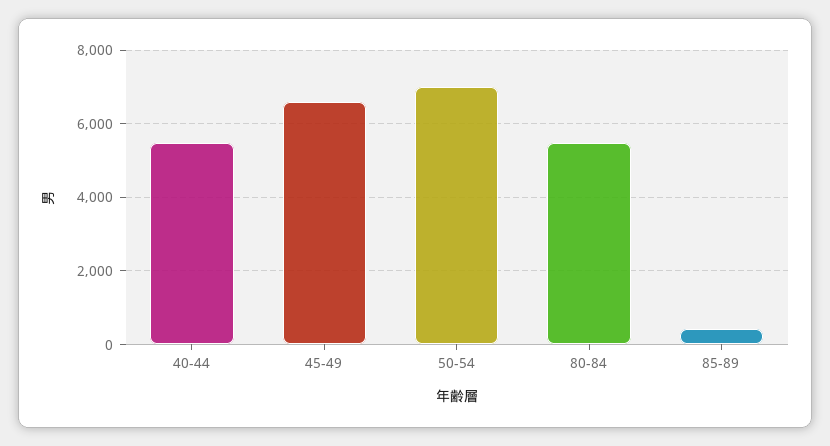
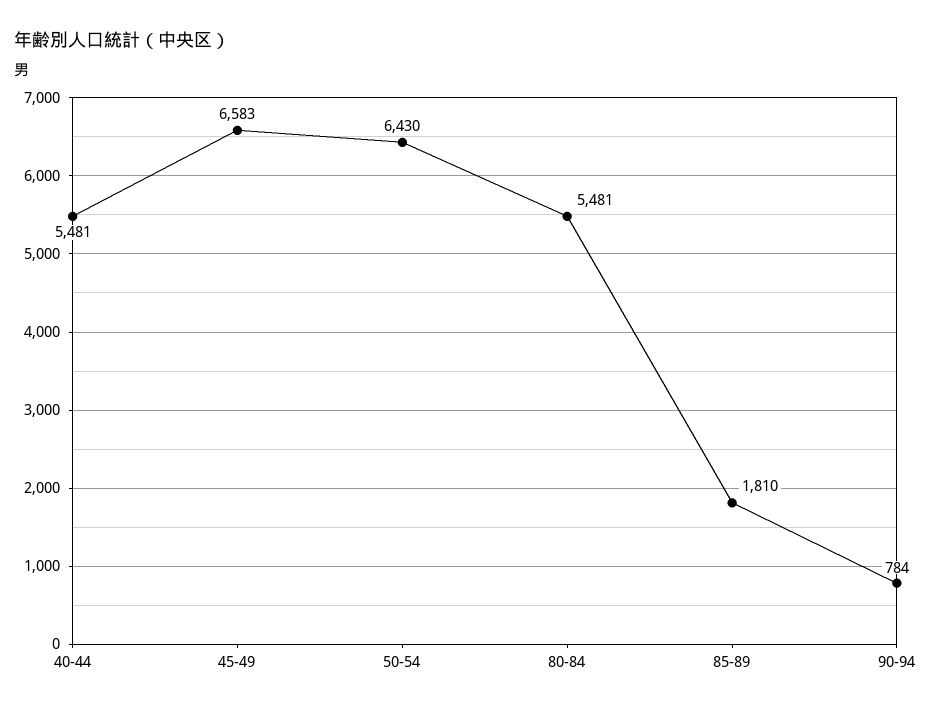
50-54: 7000 -> 6430
85-89: 400 -> 1810
90-94: none -> 784

